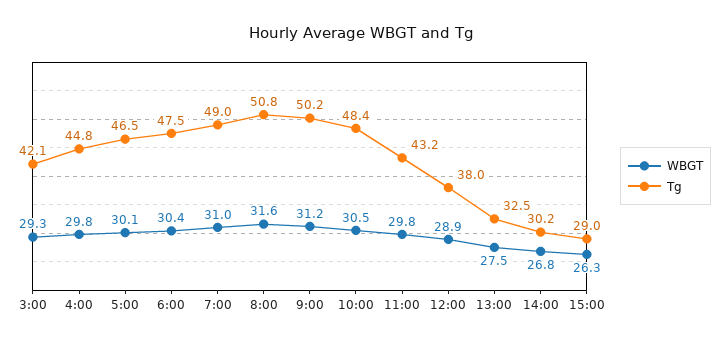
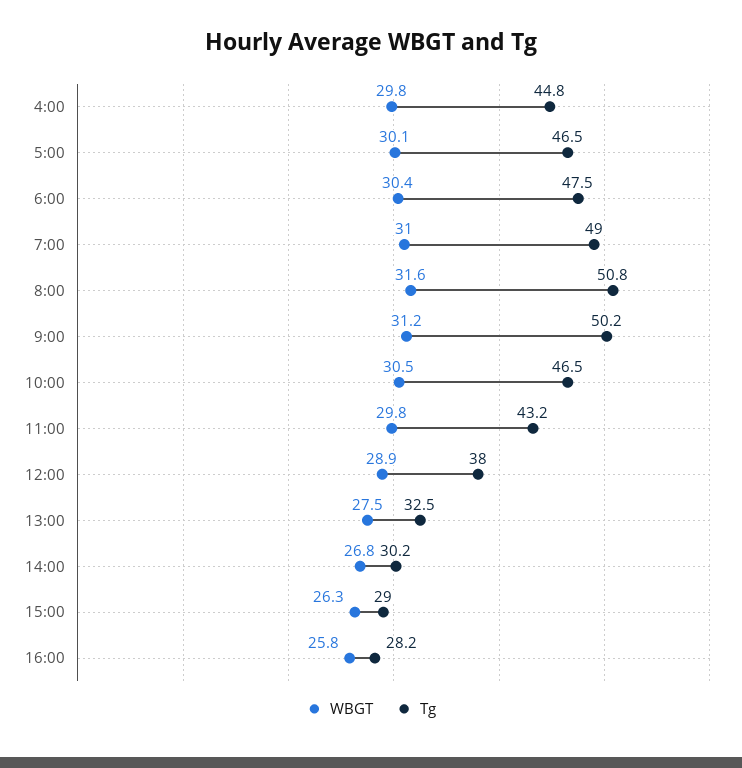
WBGT, 3:00: 29.3 -> none
Tg, 3:00: 42.1 -> none
Tg, 10:00: 48.4 -> 46.5
WBGT, 16:00: none -> 25.8
Tg, 16:00: none -> 28.2

